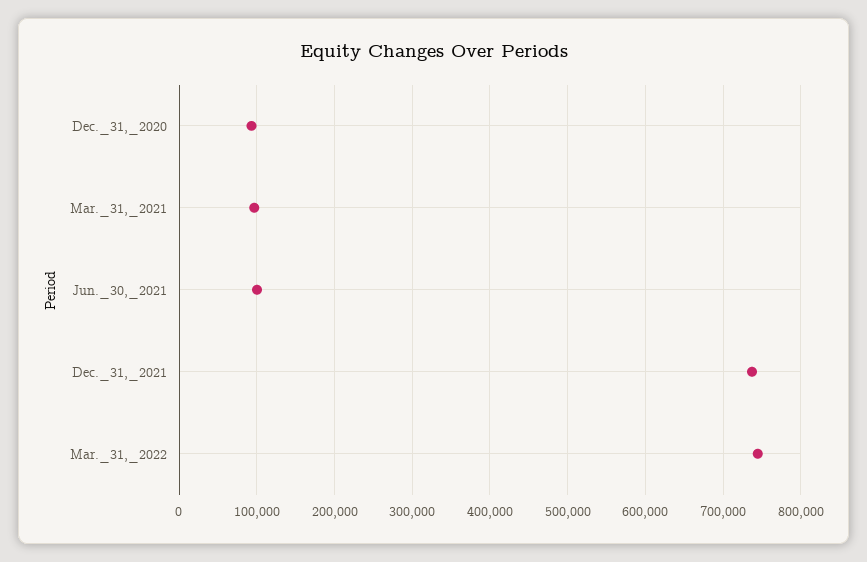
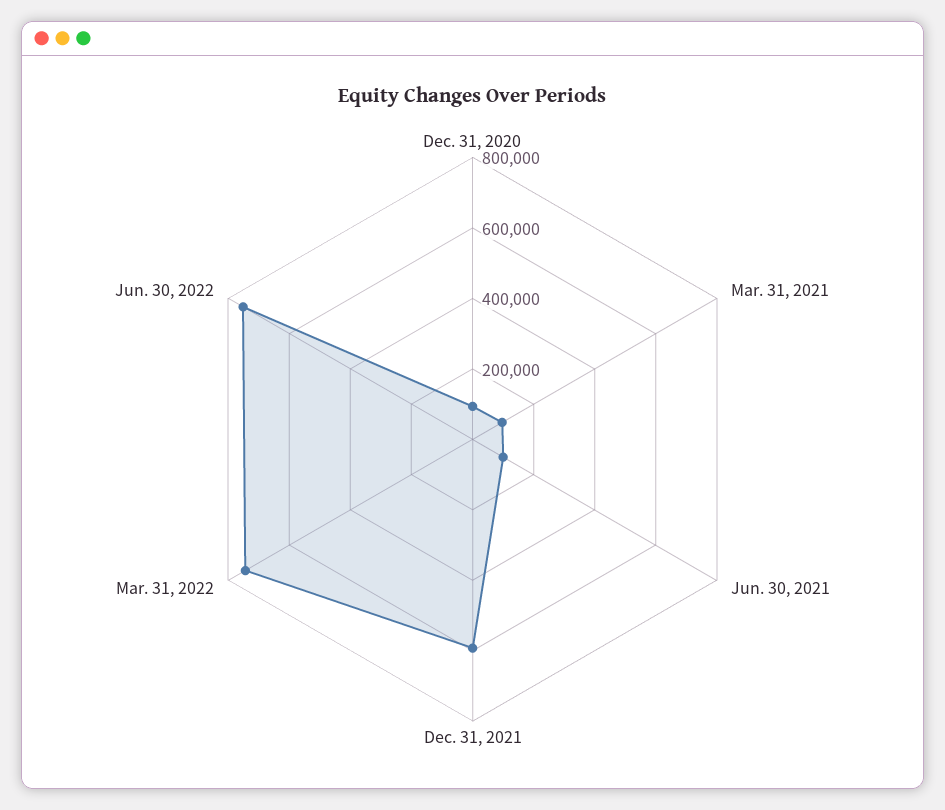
Dec._31,_2021: 740000 -> 600000
Jun. 30, 2022: none -> 750000

